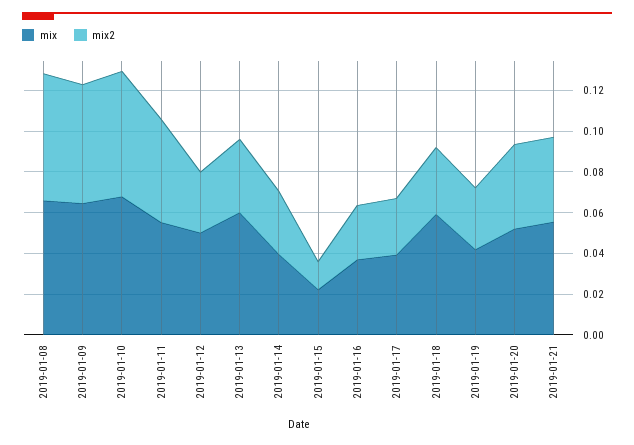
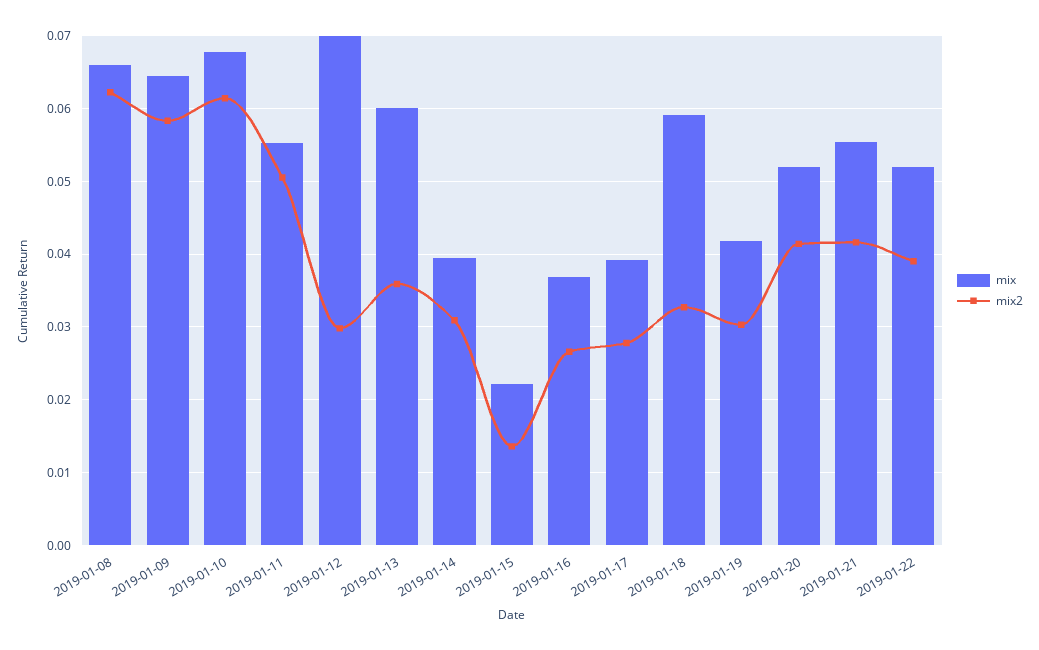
mix, 2019-01-12: 0.05 -> 0.07
mix, 2019-01-22: none -> 0.052
mix2, 2019-01-22: none -> 0.039

